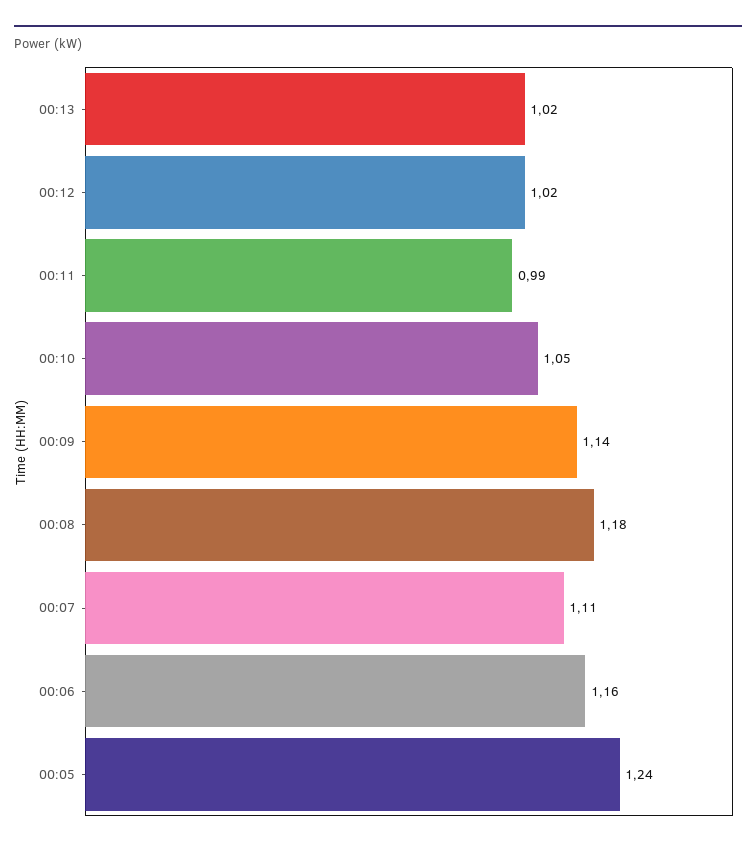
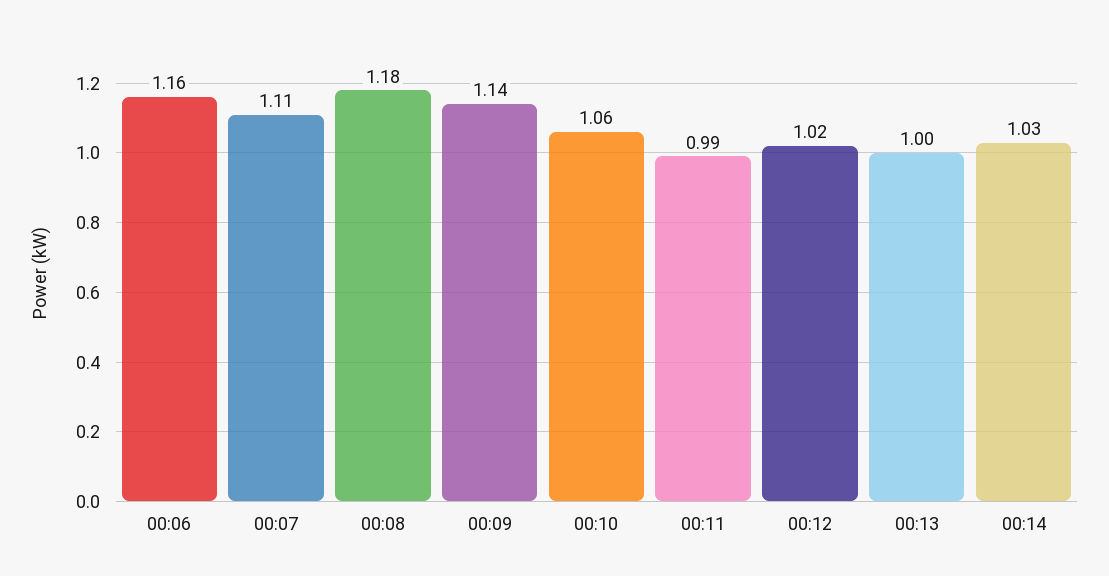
00:13: 1.02 -> 1
00:10: 1.05 -> 1.06
00:05: 1.24 -> none
00:14: none -> 1.03

